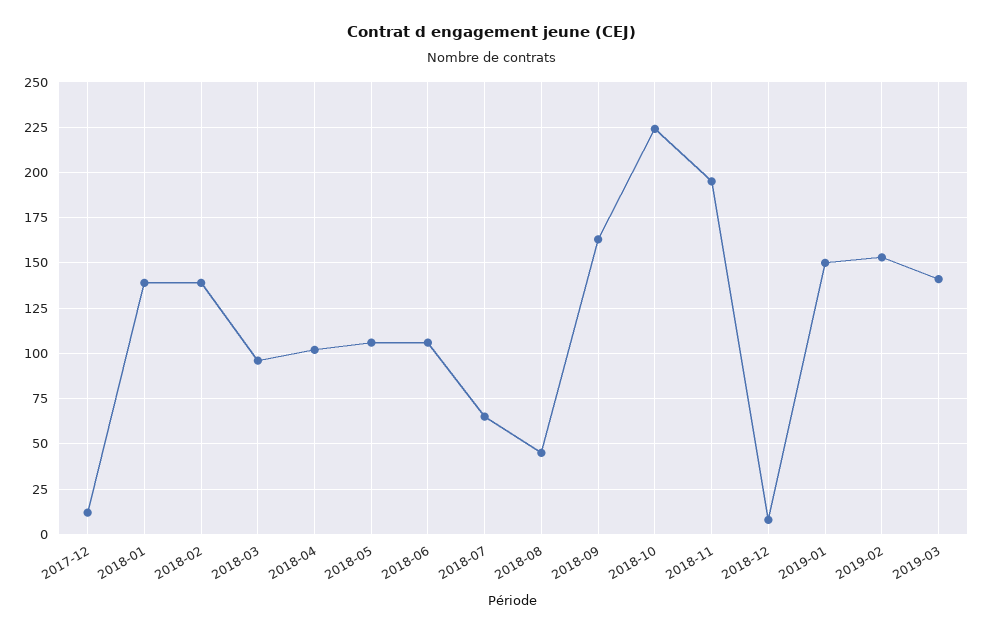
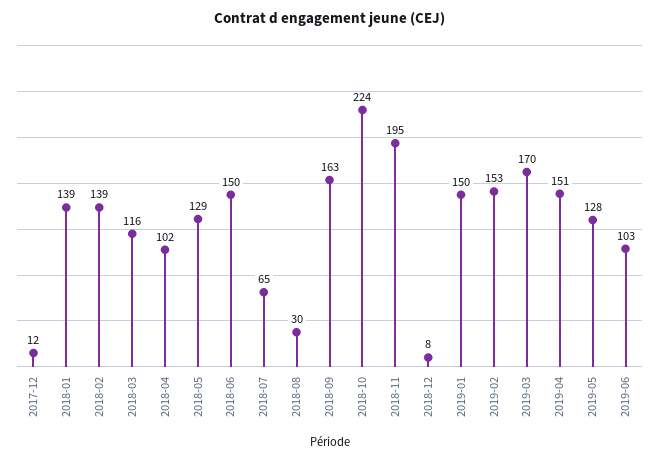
2018-03: 95 -> 116
2018-05: 105 -> 129
2018-06: 105 -> 150
2018-08: 45 -> 30
2019-03: 140 -> 170
2019-04: none -> 151
2019-05: none -> 128
2019-06: none -> 103

